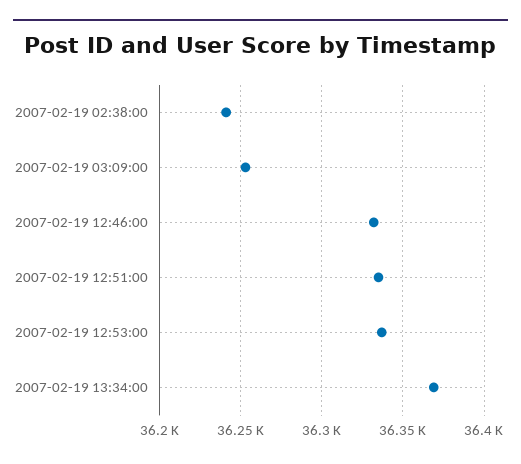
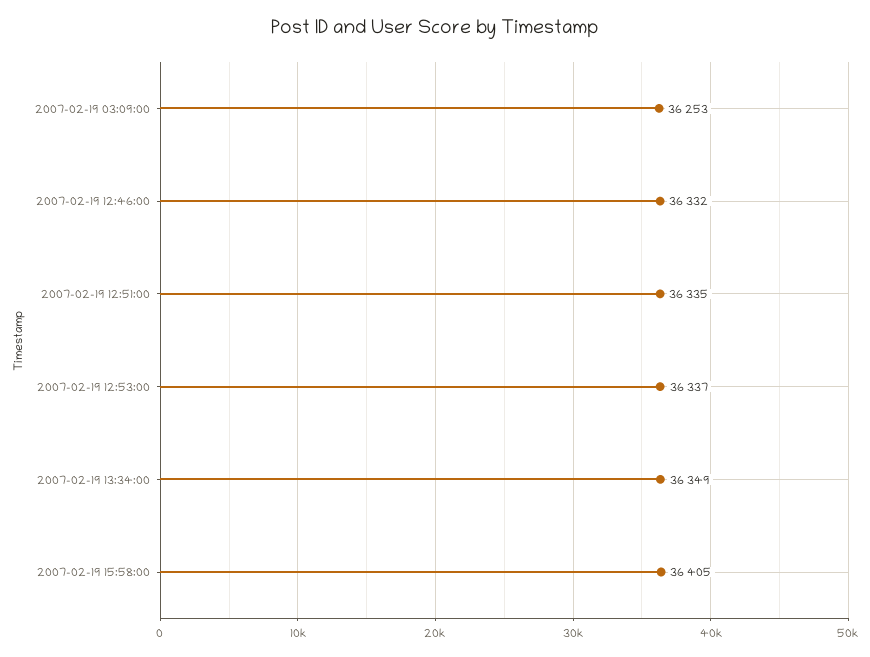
2007-02-19 02:38:00: 36240 -> none
2007-02-19 13:34:00: 36370 -> 36349
2007-02-19 15:58:00: none -> 36405

